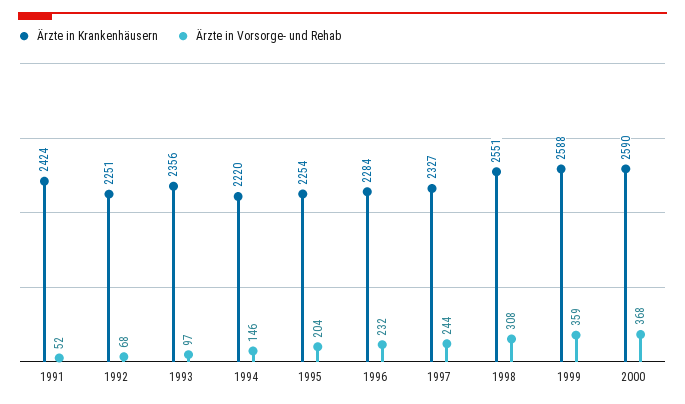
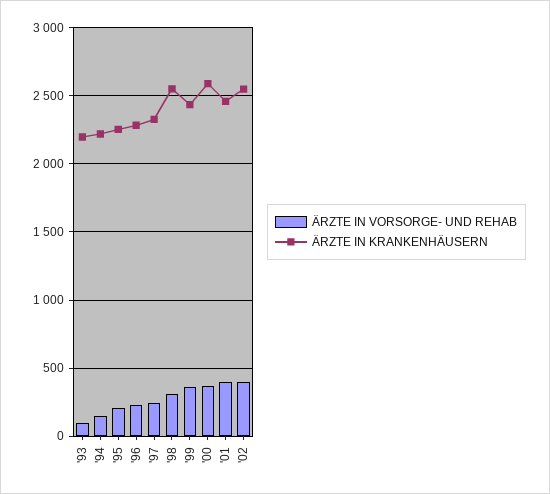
Ärzte in Krankenhäusern, 1991: 2424 -> none
Ärzte in Vorsorge- und Rehab, 1991: 52 -> none
Ärzte in Krankenhäusern, 1992: 2251 -> none
Ärzte in Vorsorge- und Rehab, 1992: 68 -> none
Ärzte in Krankenhäusern, 1993: 2356 -> 2200
Ärzte in Krankenhäusern, 1999: 2588 -> 2450
Ärzte in Vorsorge- und Rehab, '01: none -> 400
Ärzte in Krankenhäusern, '01: none -> 2450
Ärzte in Vorsorge- und Rehab, '02: none -> 400
Ärzte in Krankenhäusern, '02: none -> 2550

